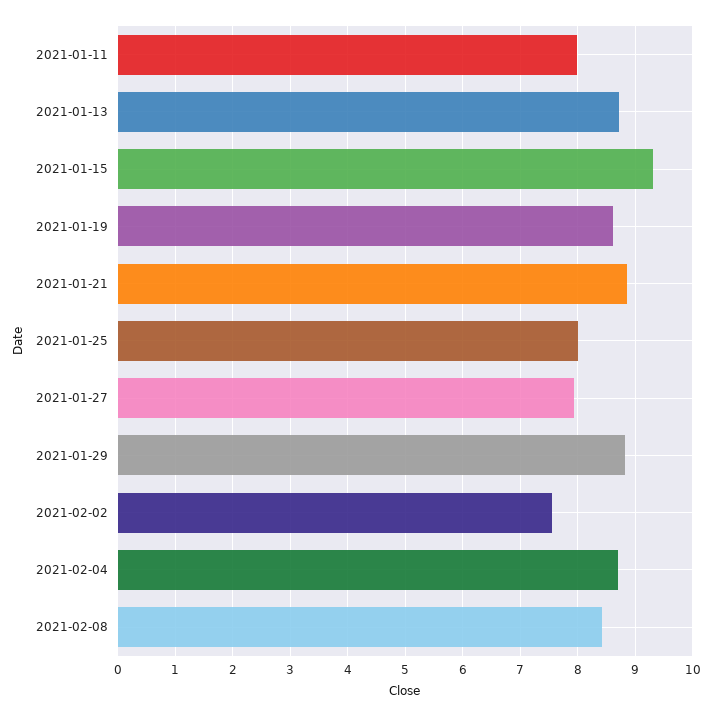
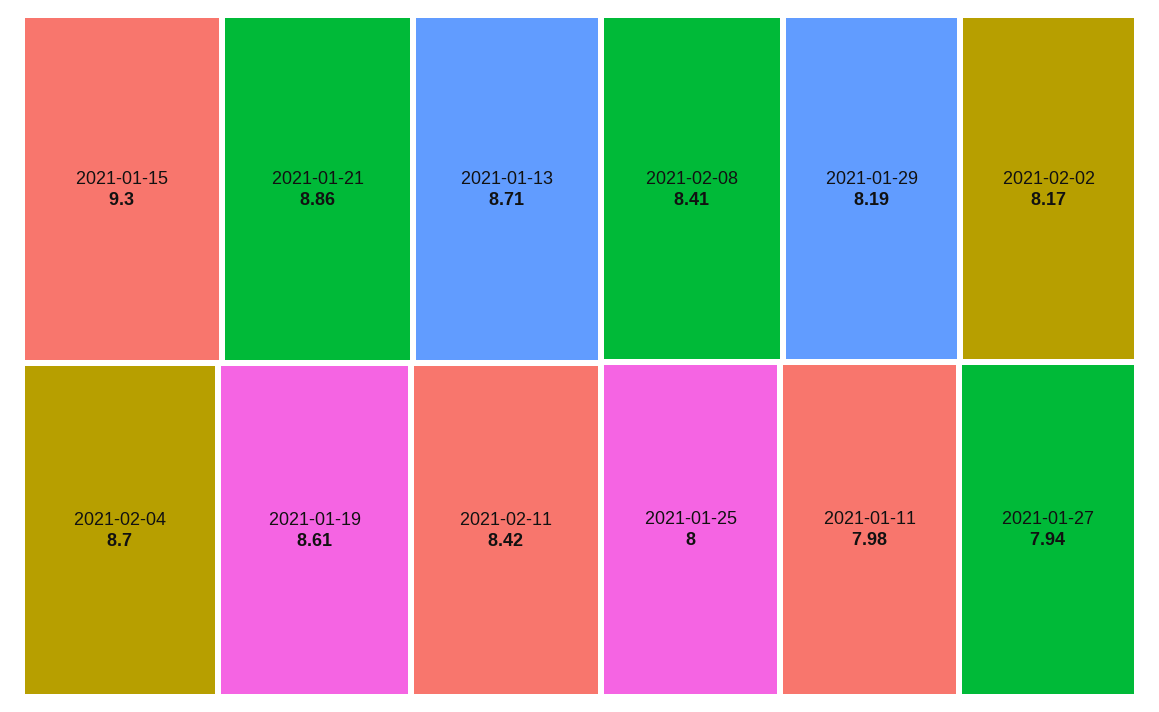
2021-01-29: 8.8 -> 8.19
2021-02-02: 7.6 -> 8.17
2021-02-11: none -> 8.42

